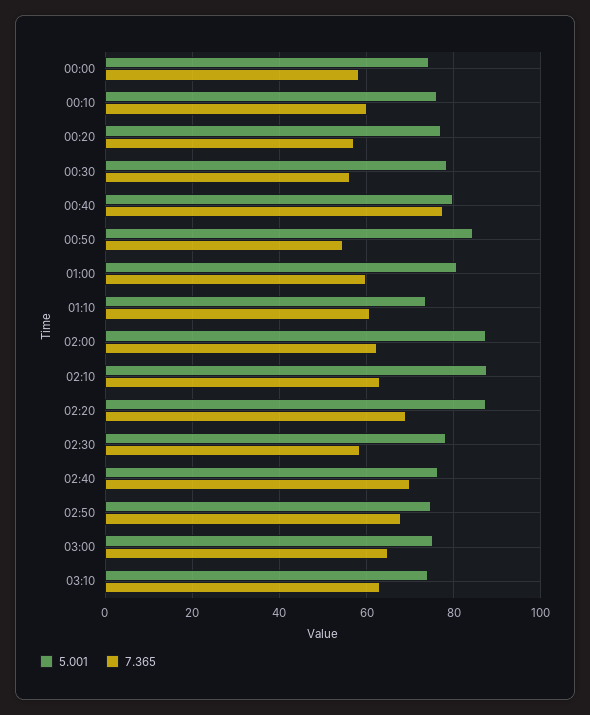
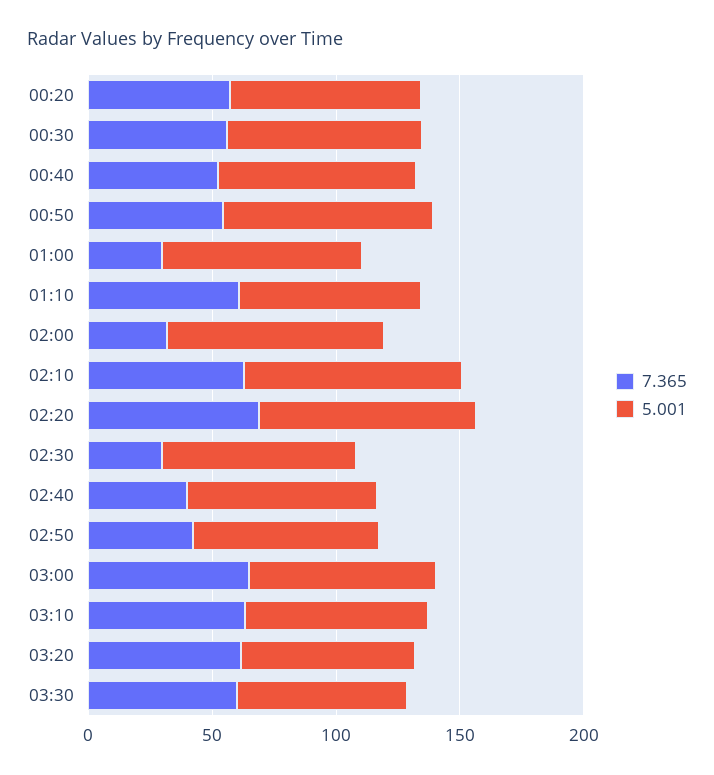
5.001, 00:00: 74 -> none
7.365, 00:00: 58 -> none
5.001, 00:10: 76 -> none
7.365, 00:10: 60 -> none
7.365, 00:40: 78 -> 50
7.365, 01:00: 60 -> 30
7.365, 02:00: 62 -> 30
7.365, 02:30: 58 -> 30
7.365, 02:40: 70 -> 40
7.365, 02:50: 68 -> 40
7.365, 03:20: none -> 60
5.001, 03:20: none -> 70
7.365, 03:30: none -> 60
5.001, 03:30: none -> 70

